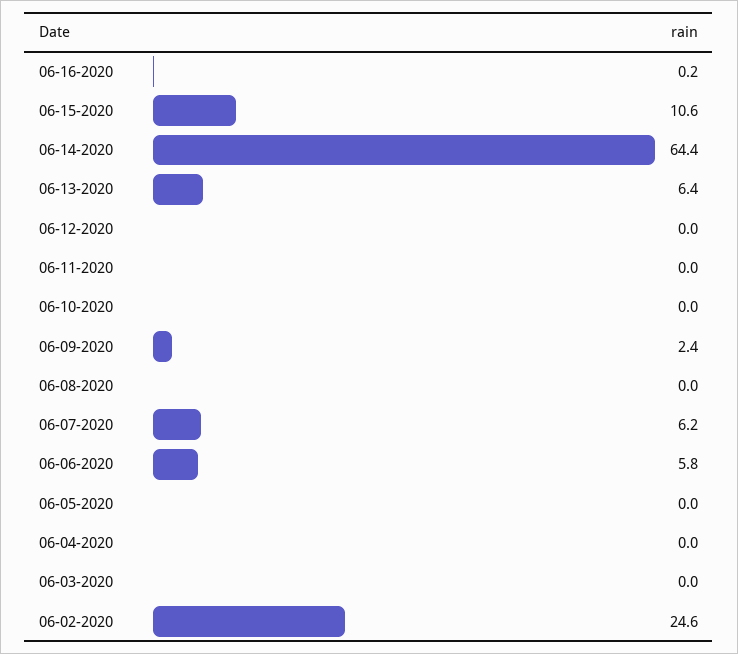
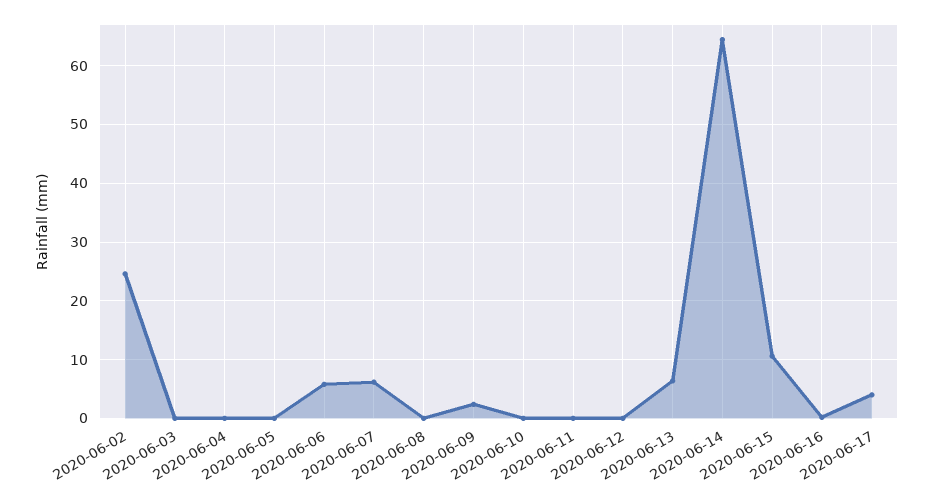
2020-06-17: none -> 4

